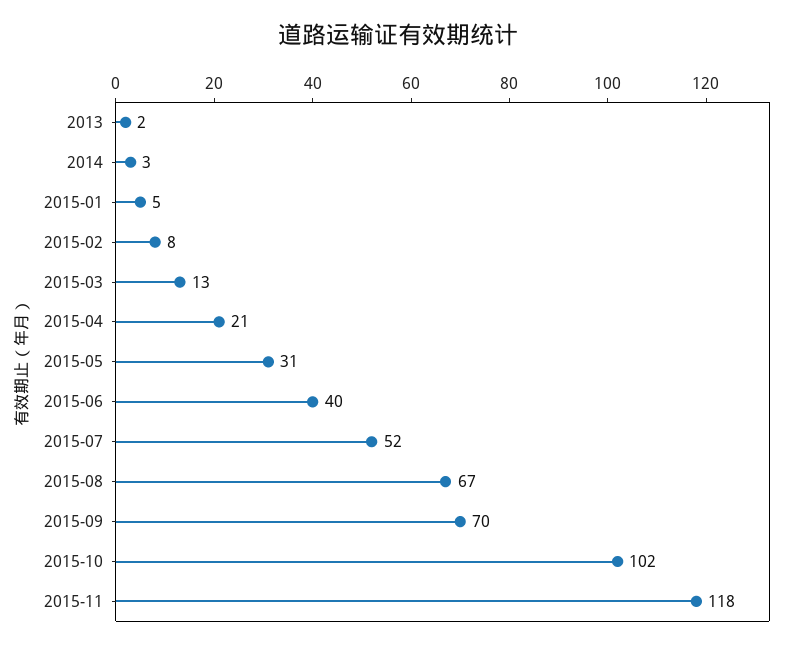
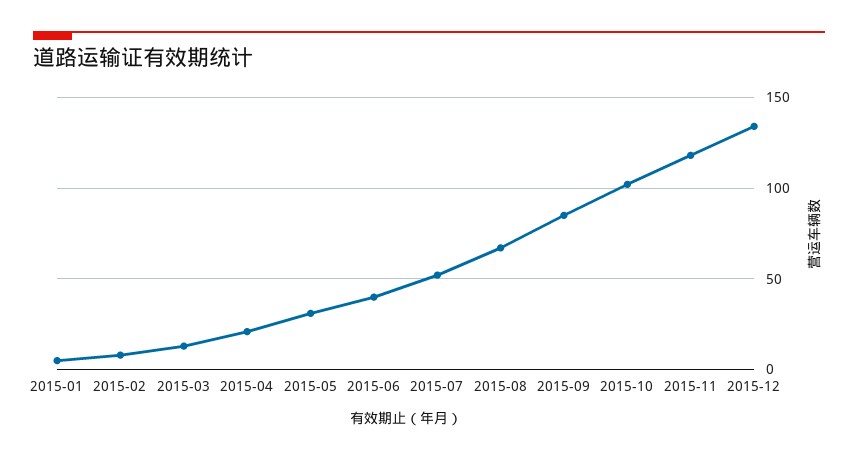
2013: 2 -> none
2014: 3 -> none
2015-09: 70 -> 85
2015-12: none -> 135

